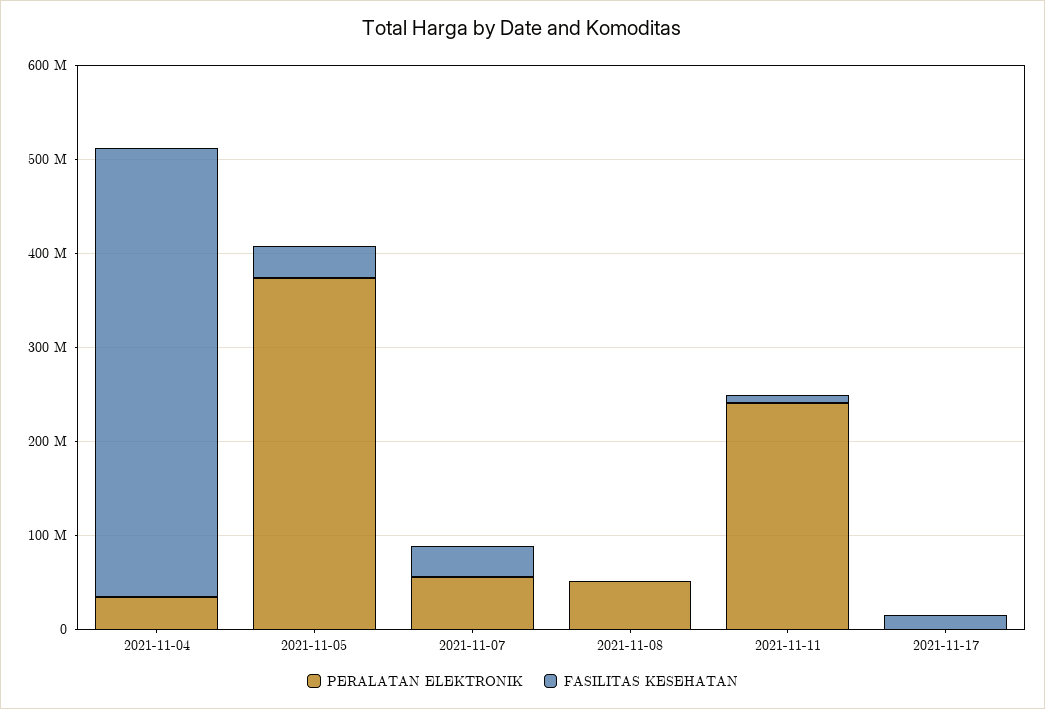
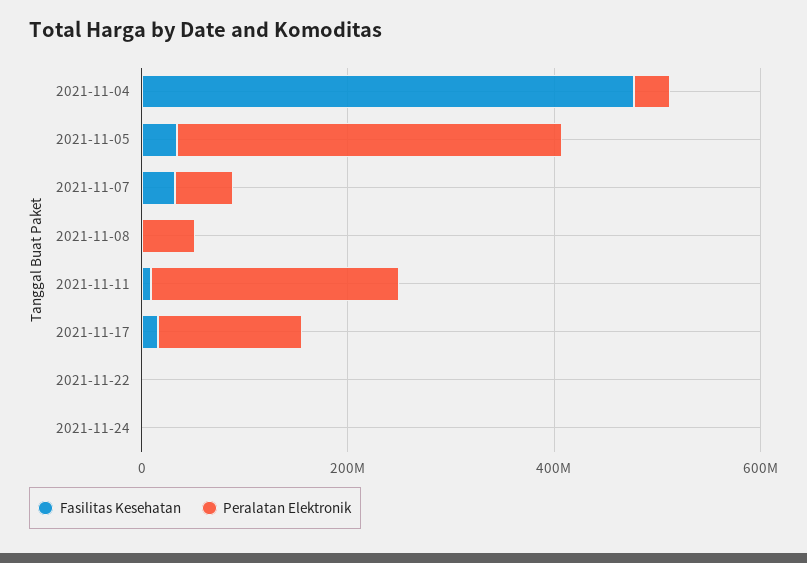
PERALATAN ELEKTRONIK, 2021-11-17: 0 -> 150000000
FASILITAS KESEHATAN, 2021-11-22: none -> 0
PERALATAN ELEKTRONIK, 2021-11-22: none -> 0
FASILITAS KESEHATAN, 2021-11-24: none -> 0
PERALATAN ELEKTRONIK, 2021-11-24: none -> 0

